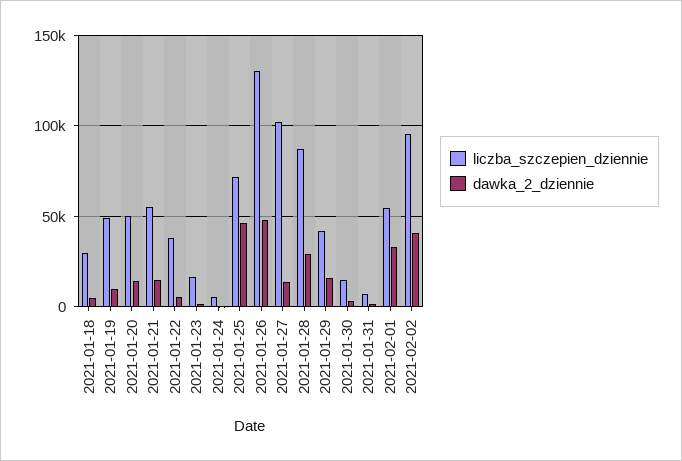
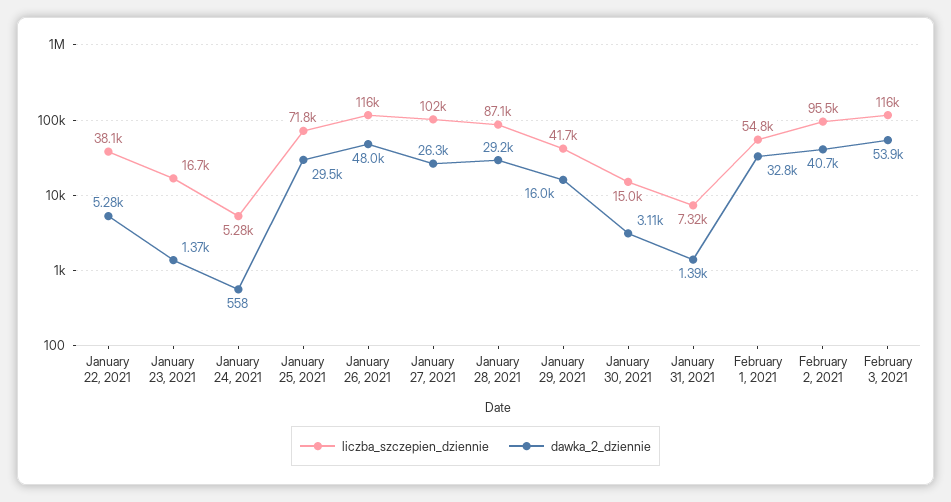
liczba_szczepien_dziennie, 2021-01-18: 30000 -> none
dawka_2_dziennie, 2021-01-18: 5000 -> none
liczba_szczepien_dziennie, 2021-01-19: 50000 -> none
dawka_2_dziennie, 2021-01-19: 10000 -> none
liczba_szczepien_dziennie, 2021-01-20: 50000 -> none
dawka_2_dziennie, 2021-01-20: 15000 -> none
liczba_szczepien_dziennie, 2021-01-21: 55000 -> none
dawka_2_dziennie, 2021-01-21: 15000 -> none
dawka_2_dziennie, 2021-01-25: 45000 -> 29500
liczba_szczepien_dziennie, 2021-01-26: 130000 -> 116000
dawka_2_dziennie, 2021-01-27: 15000 -> 26300
liczba_szczepien_dziennie, February 3, 2021: none -> 116000
dawka_2_dziennie, February 3, 2021: none -> 53900

